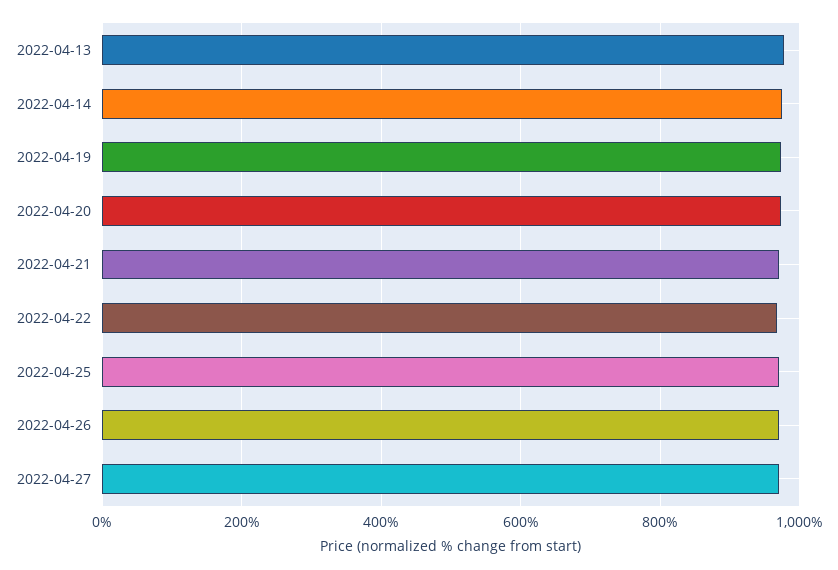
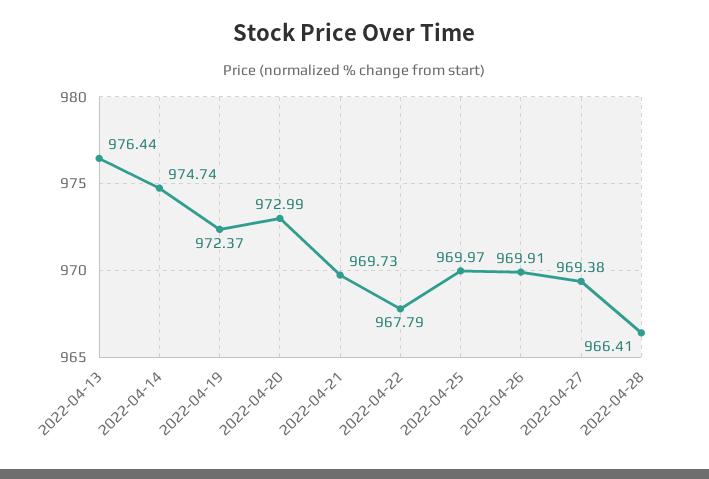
2022-04-28: none -> 966.41

